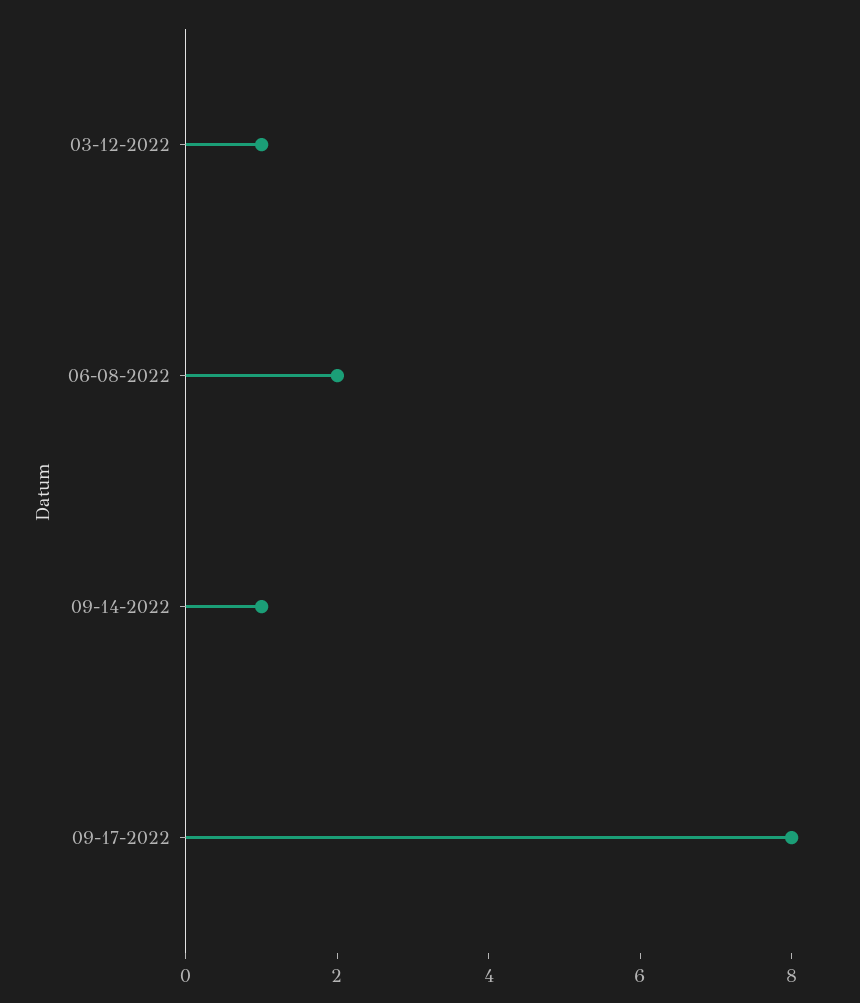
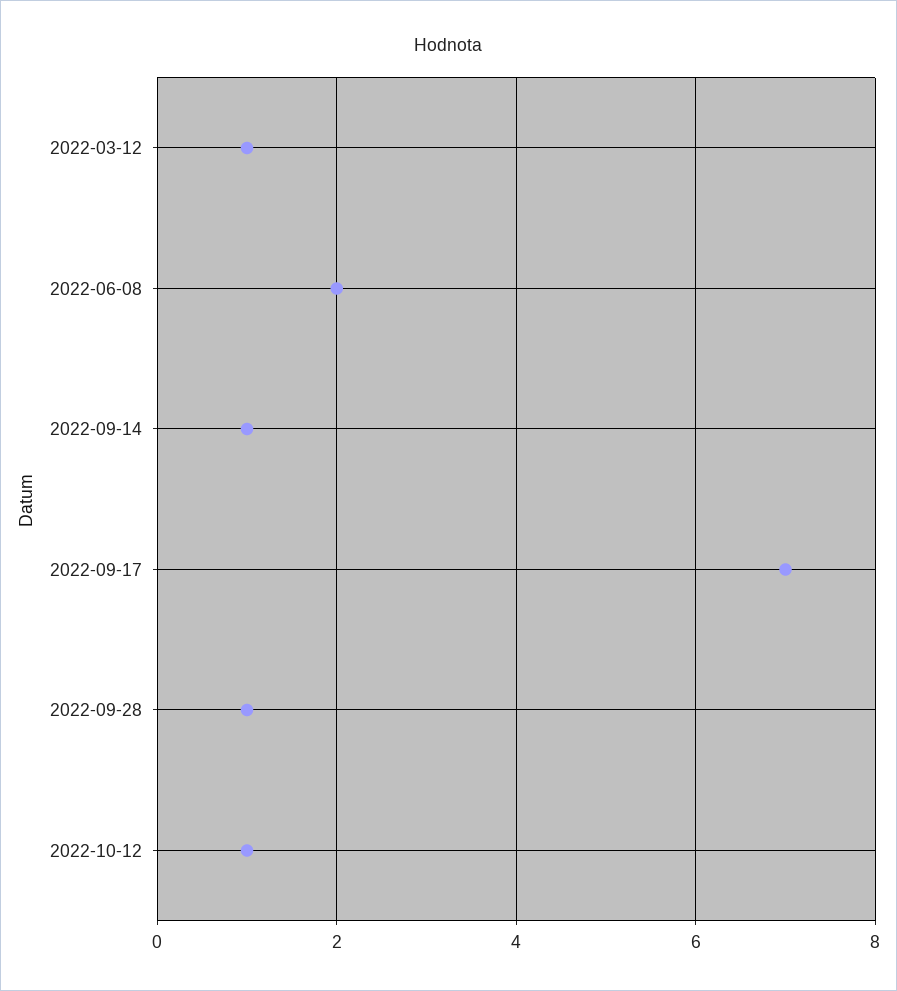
09-17-2022: 8 -> 7
2022-09-28: none -> 1
2022-10-12: none -> 1

